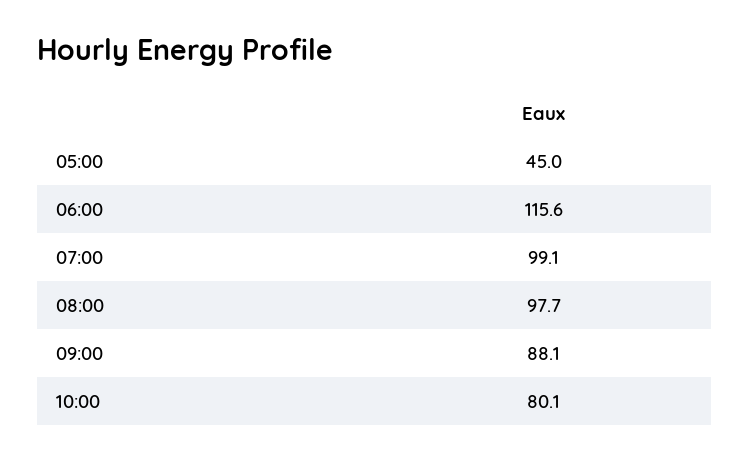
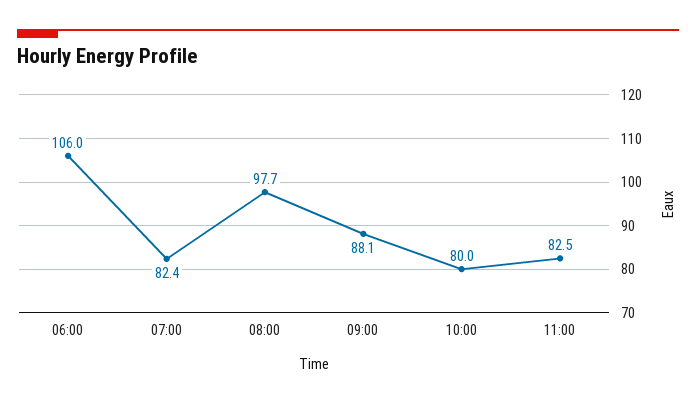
05:00: 45 -> none
06:00: 115.6 -> 106
07:00: 99.1 -> 82.4
10:00: 80.1 -> 80
11:00: none -> 82.5

